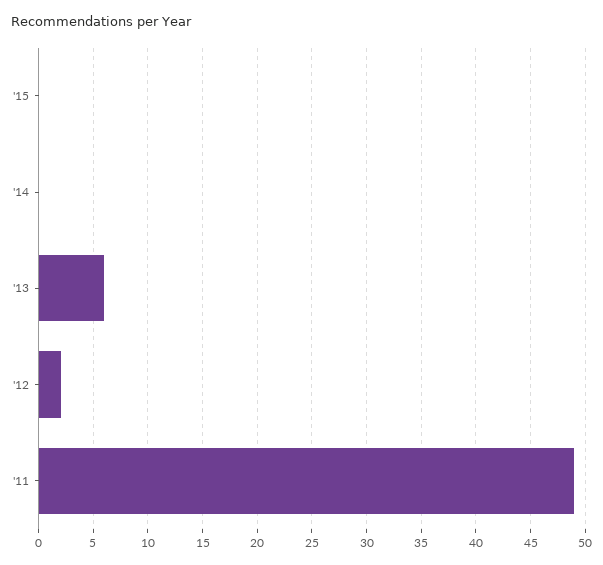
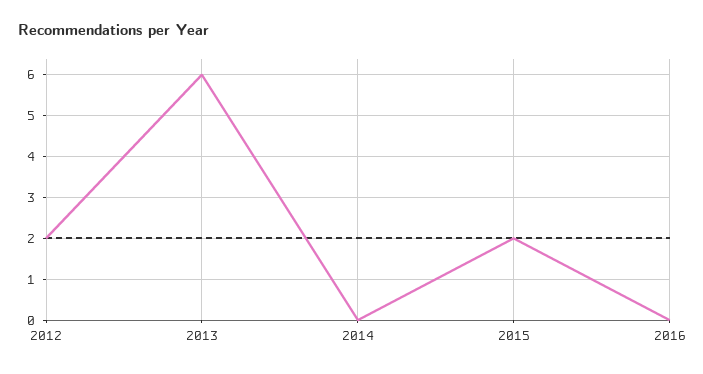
'15: 0 -> 2
'11: 49 -> none
2016: none -> 0

